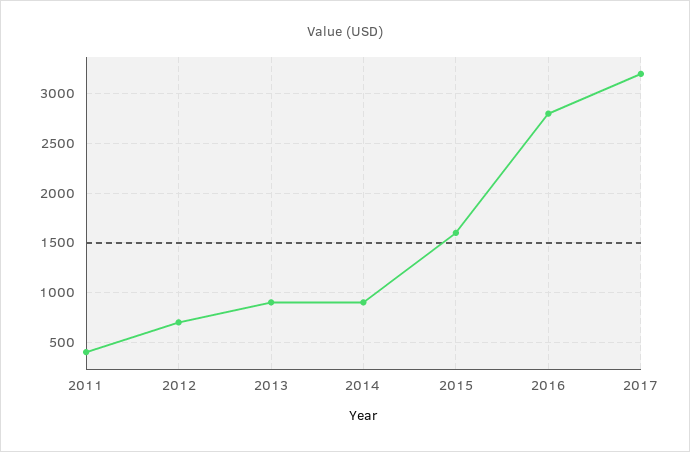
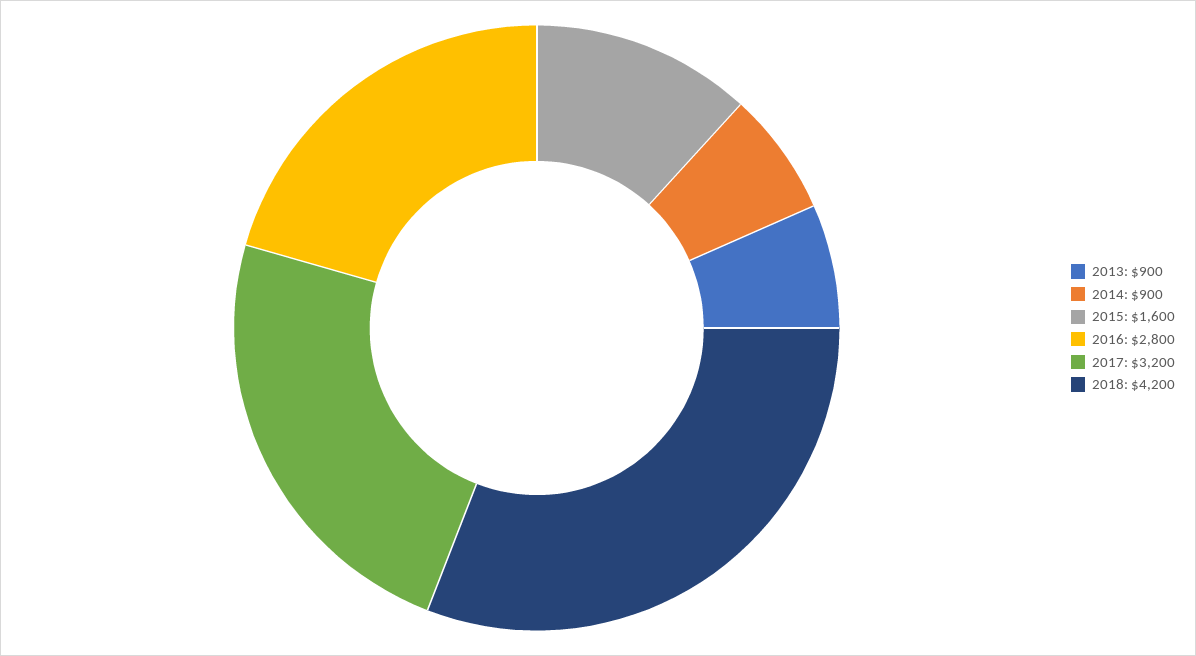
2011: 400 -> none
2012: 700 -> none
2018: none -> 4200

